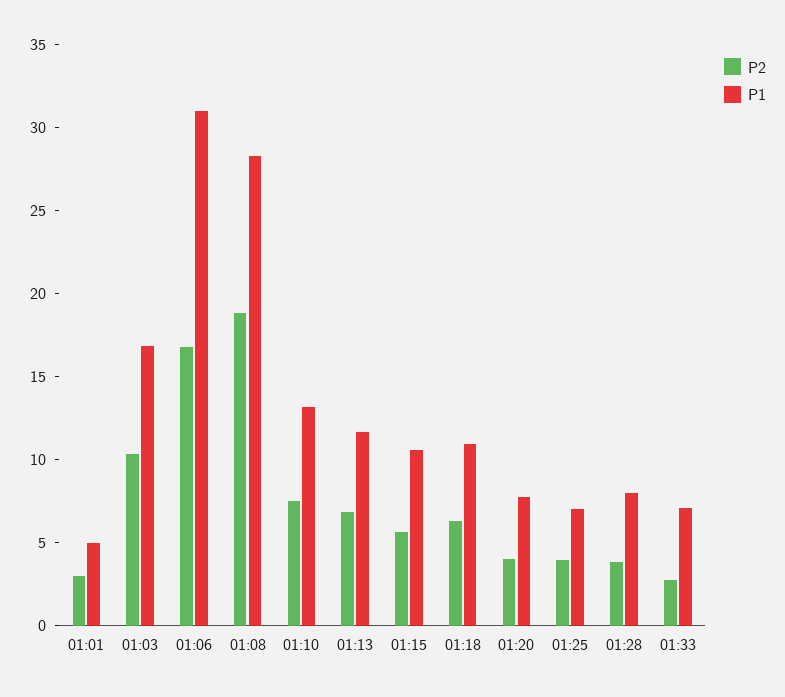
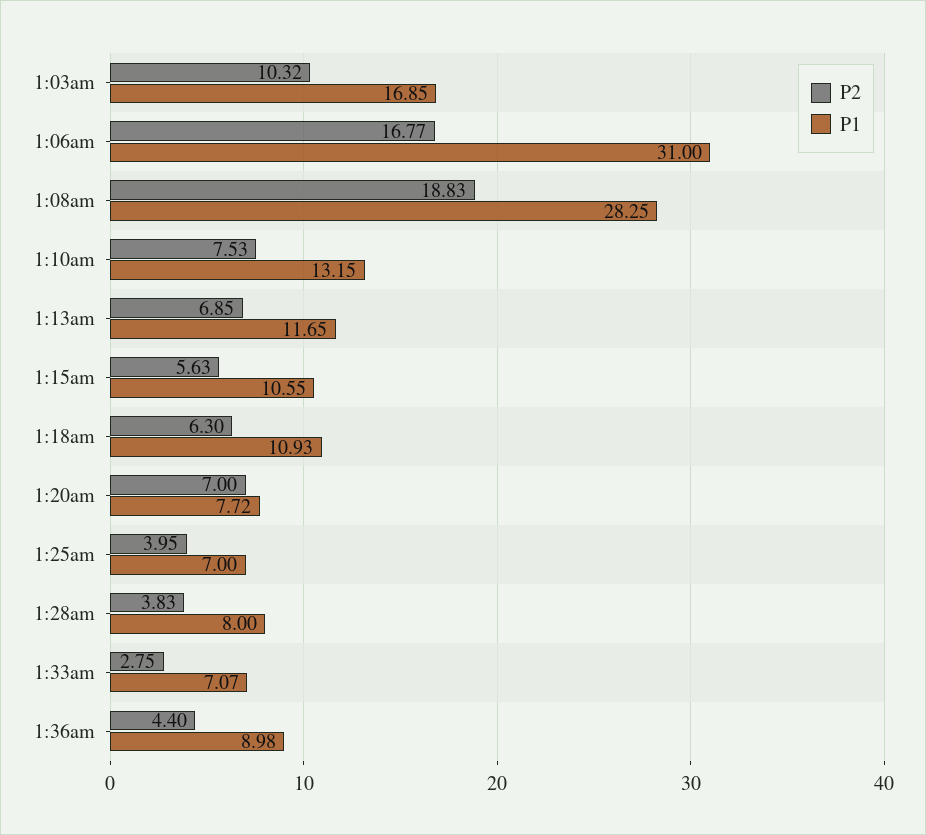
P2, 01:01: 3 -> none
P1, 01:01: 5 -> none
P2, 01:20: 4 -> 7
P2, 1:36am: none -> 4.4
P1, 1:36am: none -> 8.98

